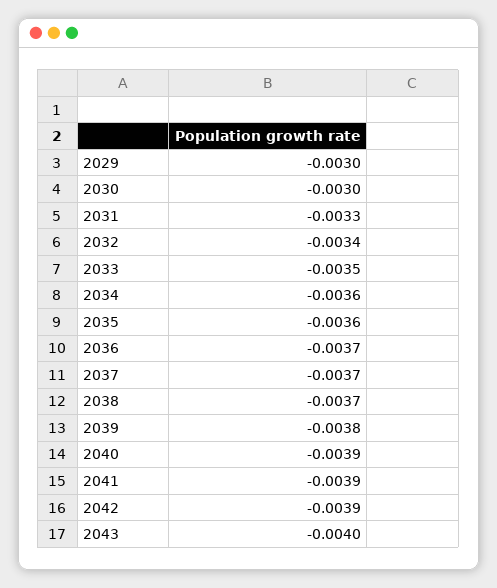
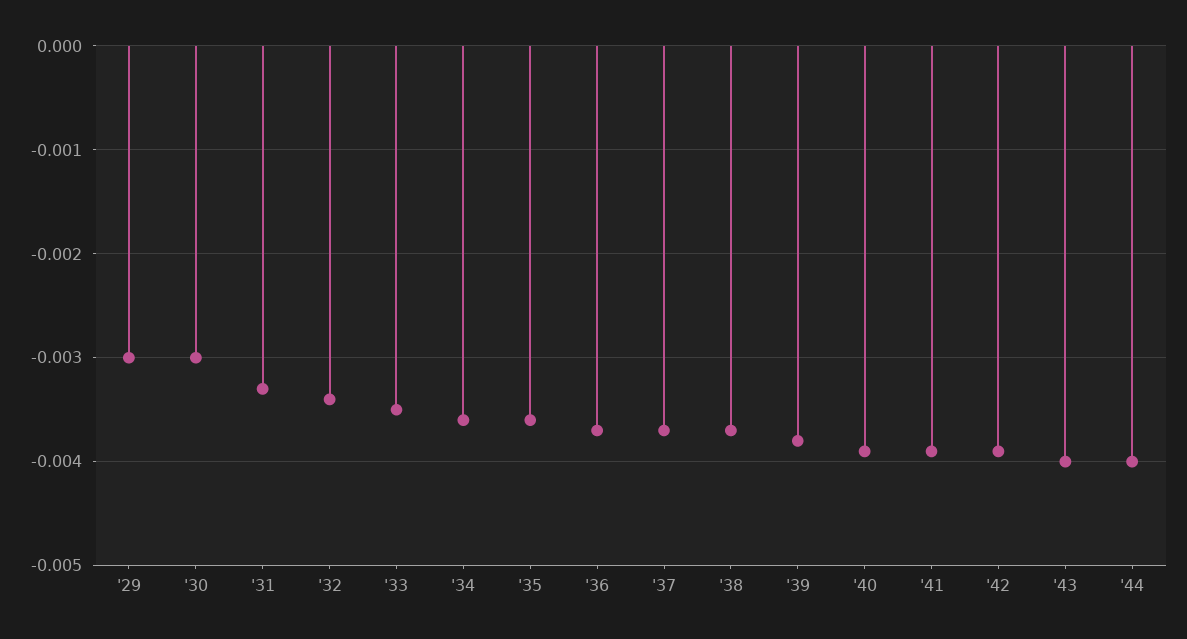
'44: none -> -0.004

